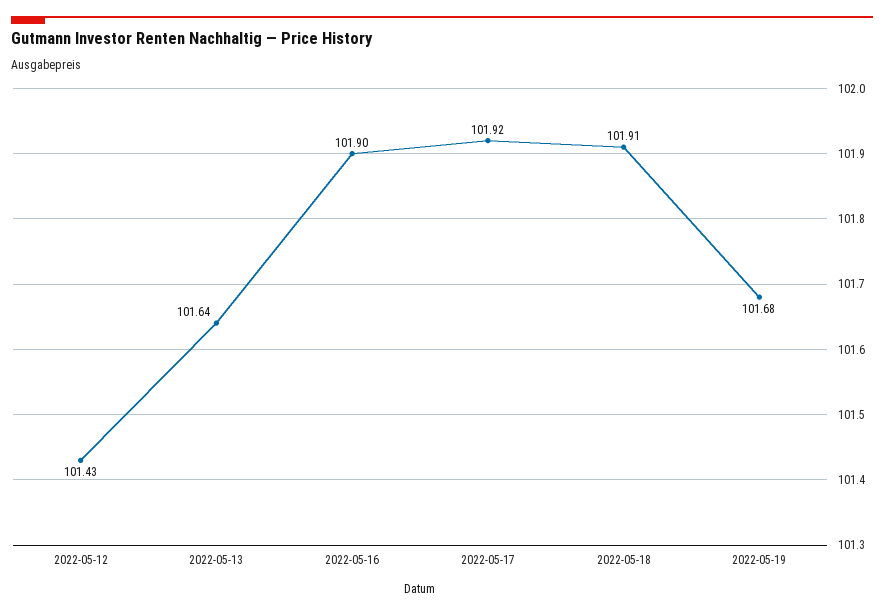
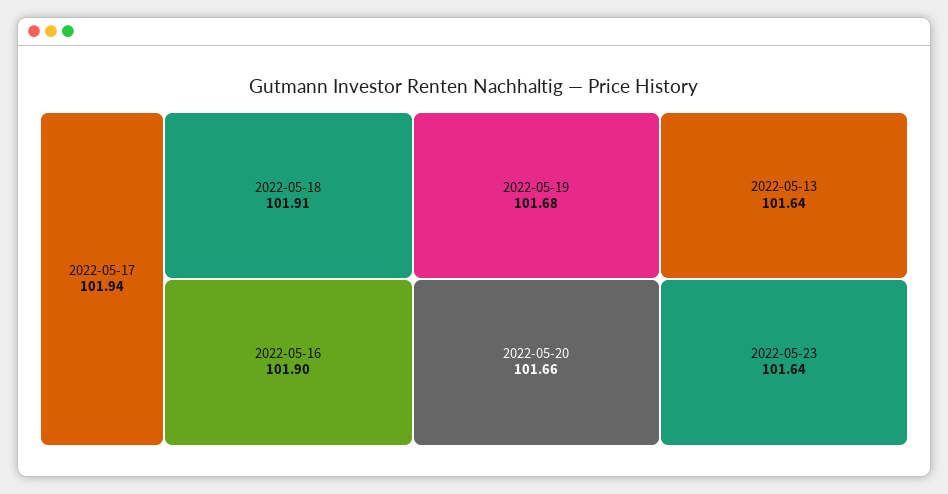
2022-05-12: 101.43 -> none
2022-05-17: 101.92 -> 101.94
2022-05-20: none -> 101.66
2022-05-23: none -> 101.64

